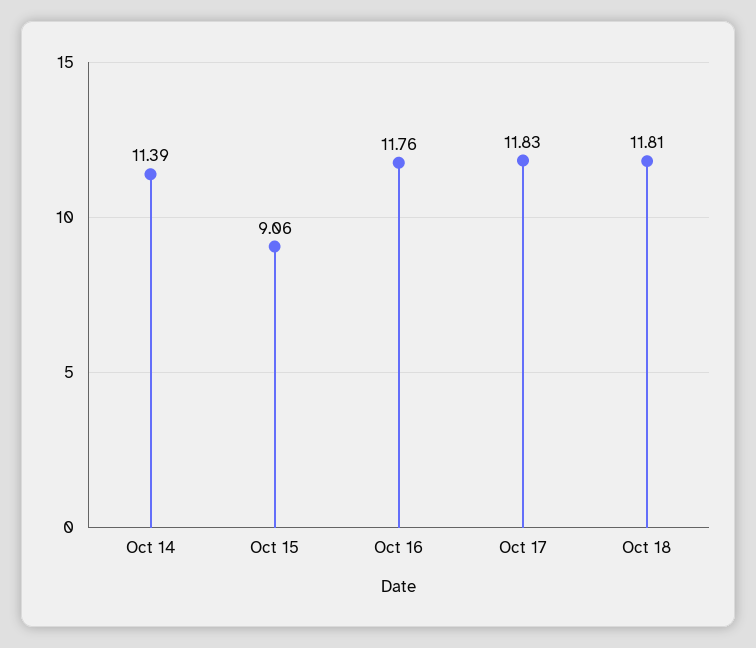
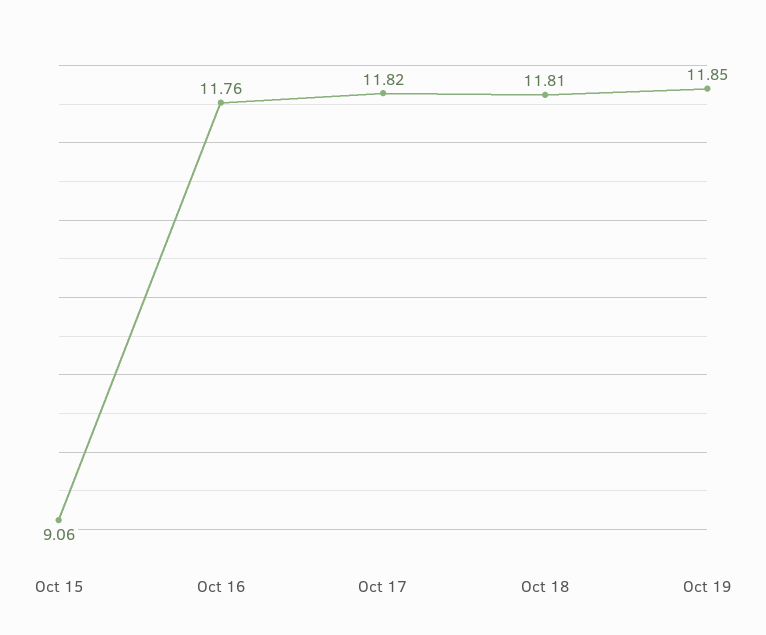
Oct 14: 11.39 -> none
Oct 17: 11.83 -> 11.82
Oct 19: none -> 11.85

